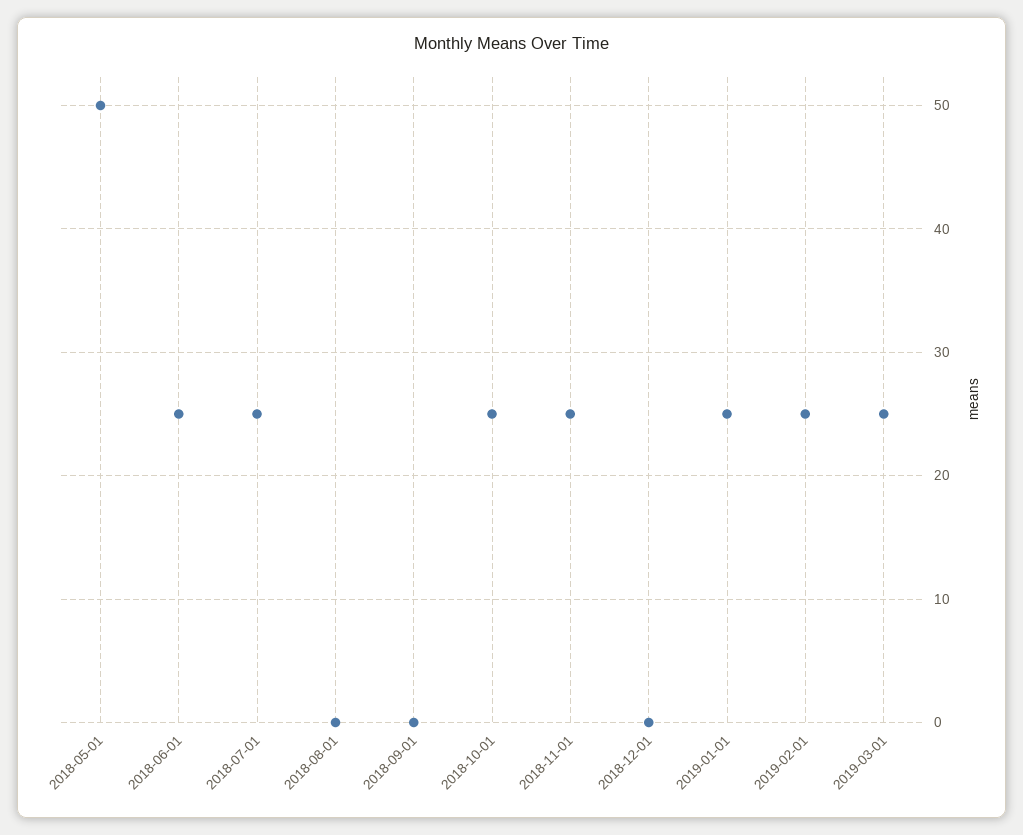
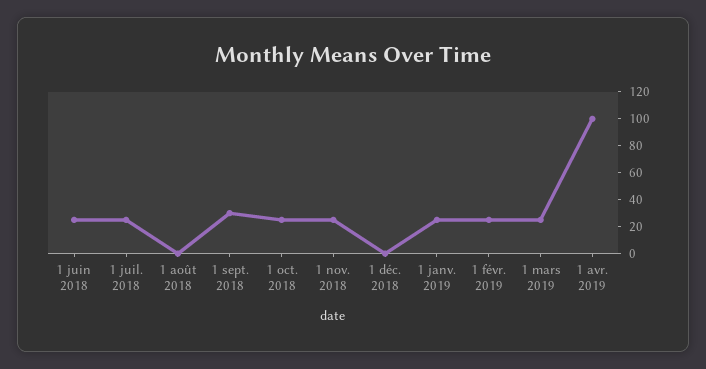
2018-05-01: 50 -> none
2018-09-01: 0 -> 30
1 avr. 2019: none -> 100

